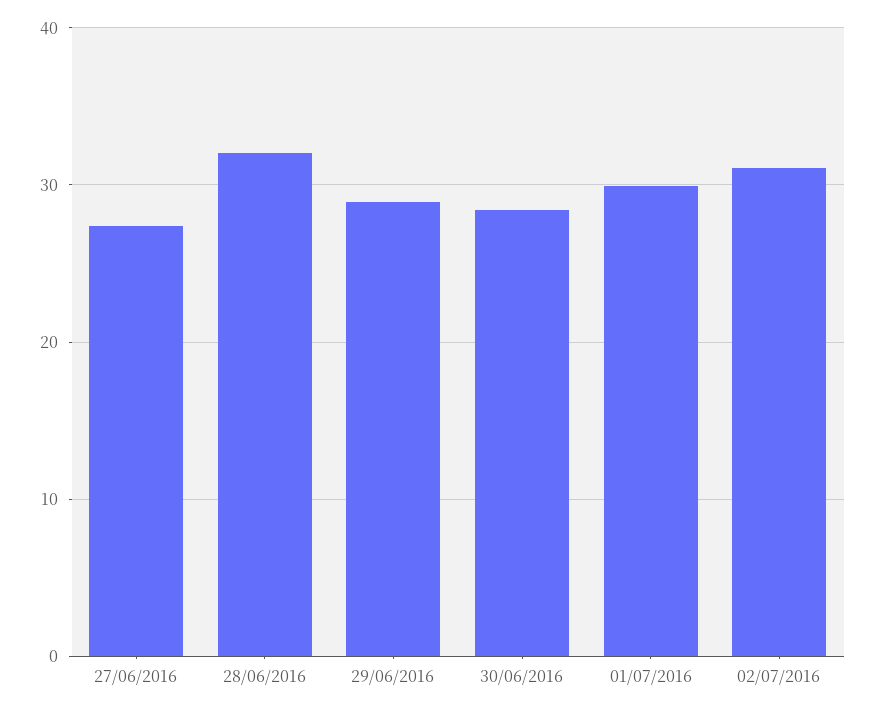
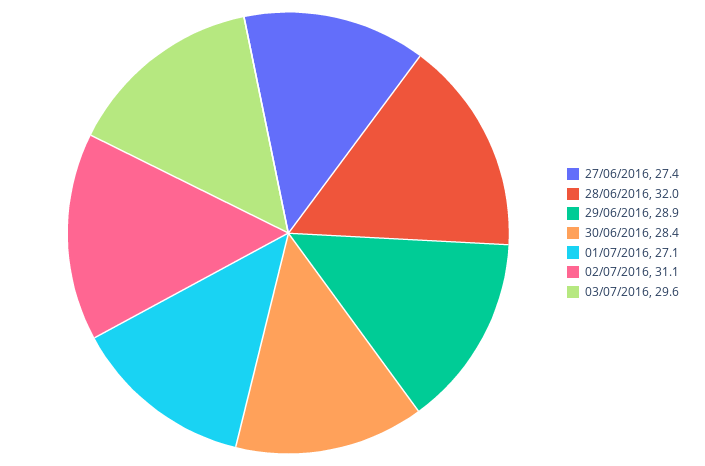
01/07/2016: 30 -> 27.1
03/07/2016: none -> 29.6

